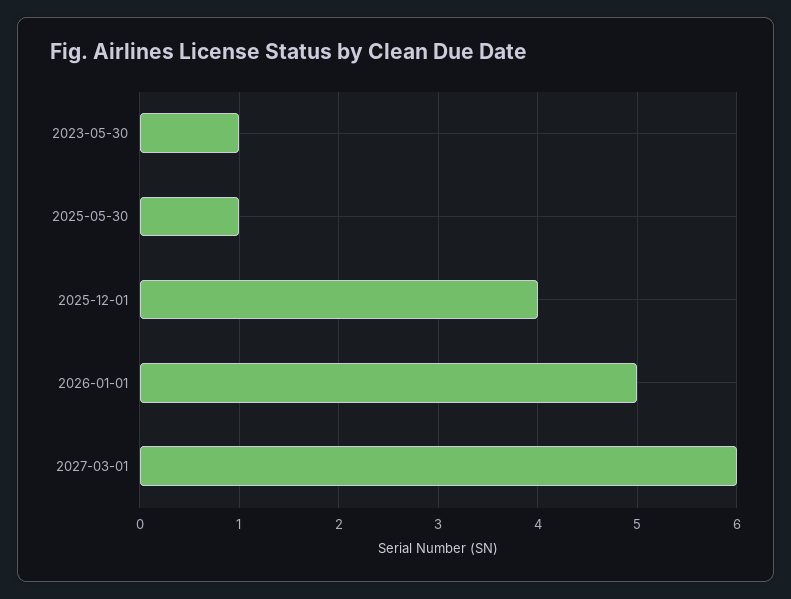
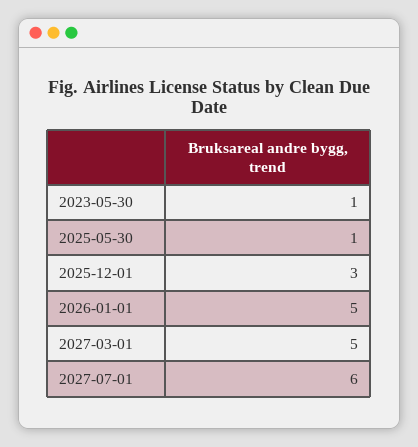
2025-12-01: 4 -> 3
2027-03-01: 6 -> 5
2027-07-01: none -> 6

